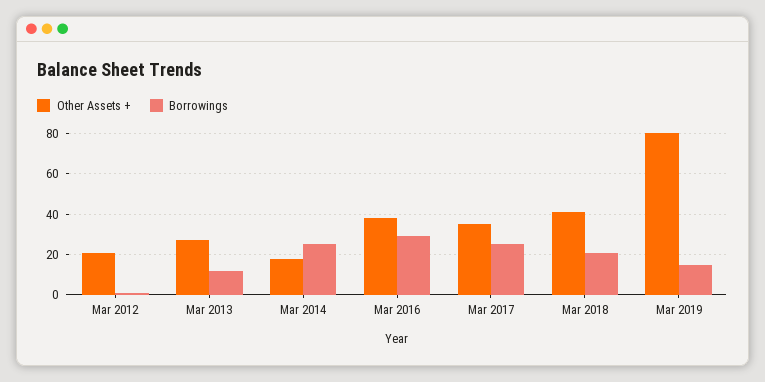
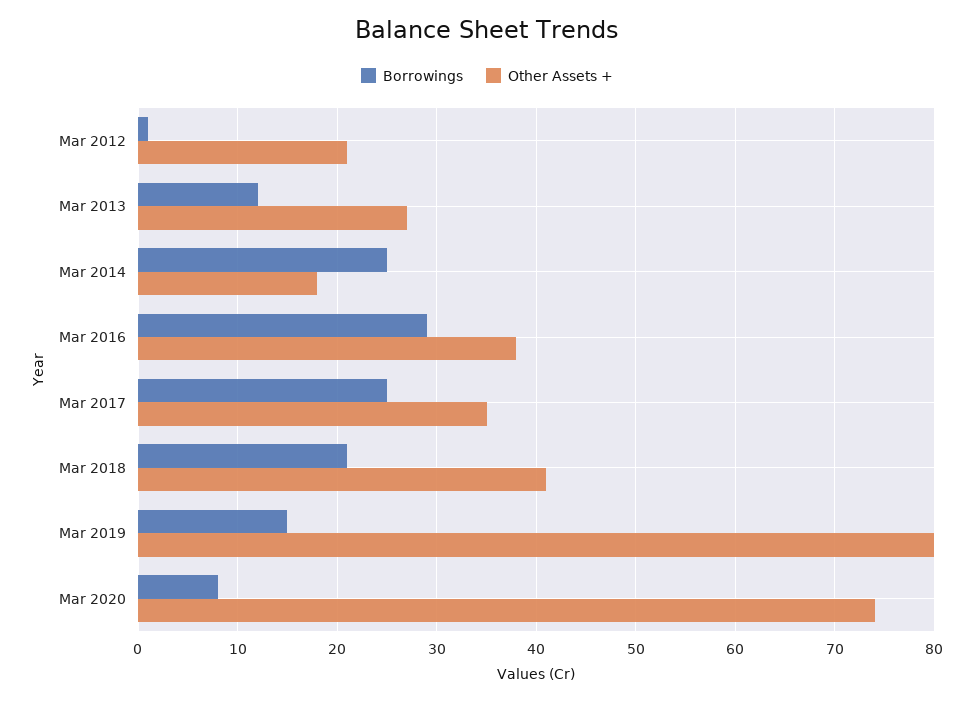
Borrowings, Mar 2020: none -> 8
Other Assets +, Mar 2020: none -> 74

